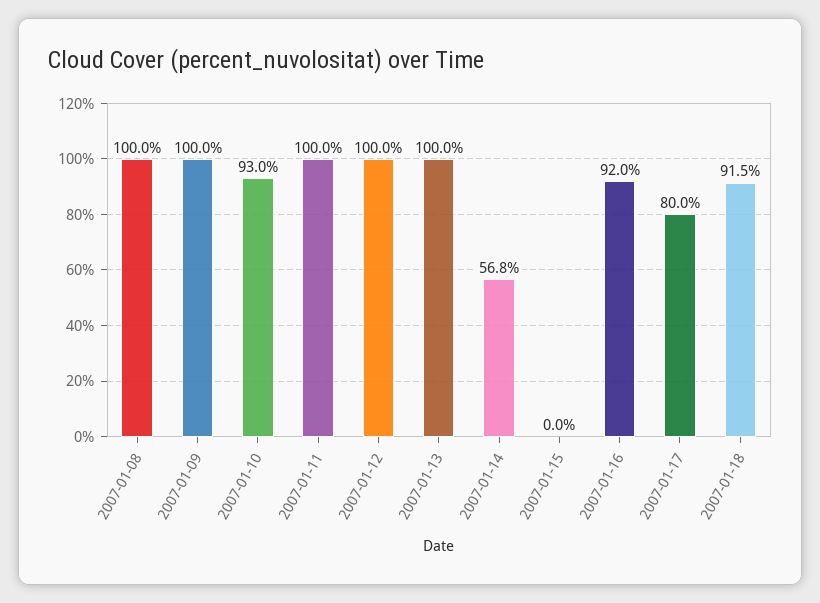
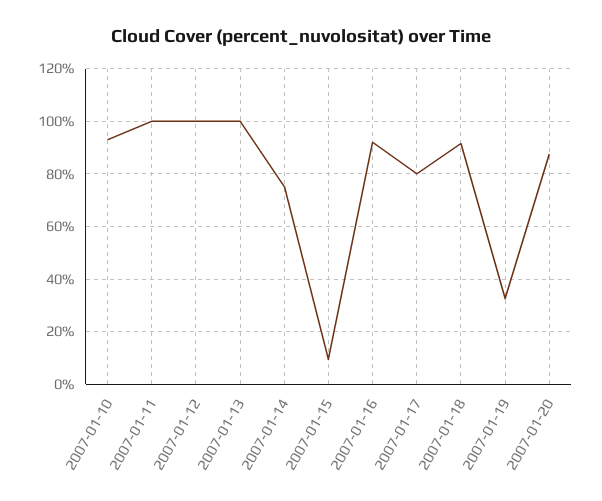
2007-01-08: 100 -> none
2007-01-09: 100 -> none
2007-01-14: 56.8 -> 75
2007-01-15: 0 -> 10
2007-01-19: none -> 32.5
2007-01-20: none -> 87.5

